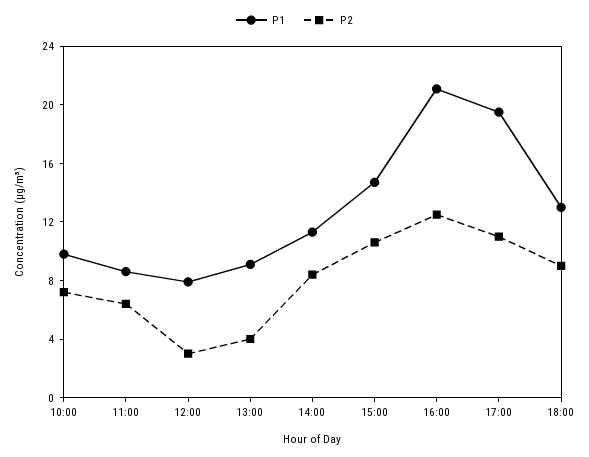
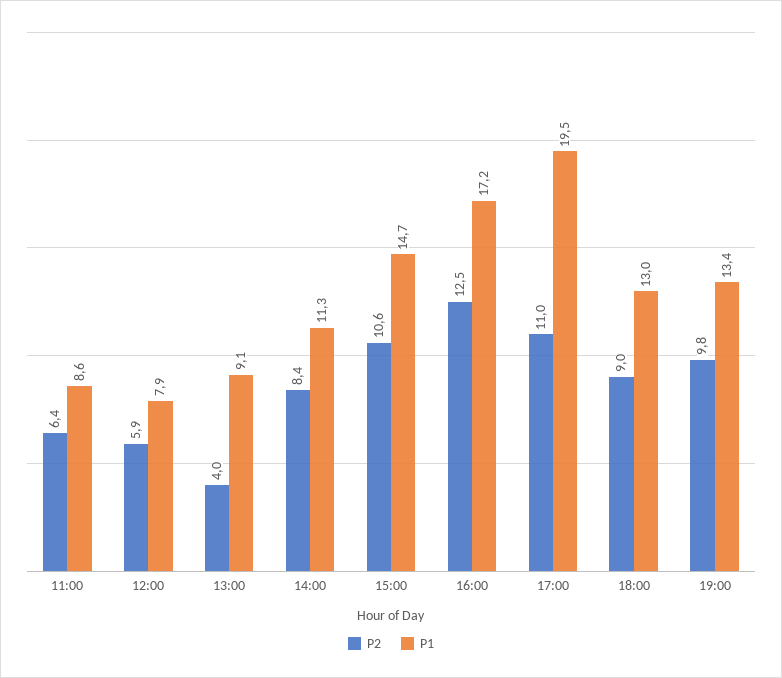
P1, 10:00: 10 -> none
P2, 10:00: 7 -> none
P2, 12:00: 3 -> 5.9
P1, 16:00: 21 -> 17.2
P2, 19:00: none -> 9.8
P1, 19:00: none -> 13.4

